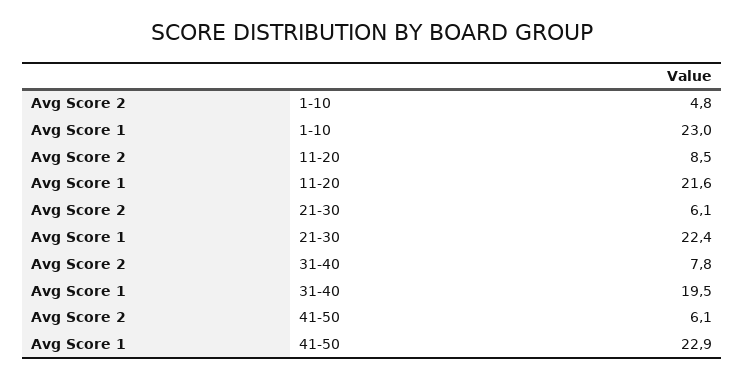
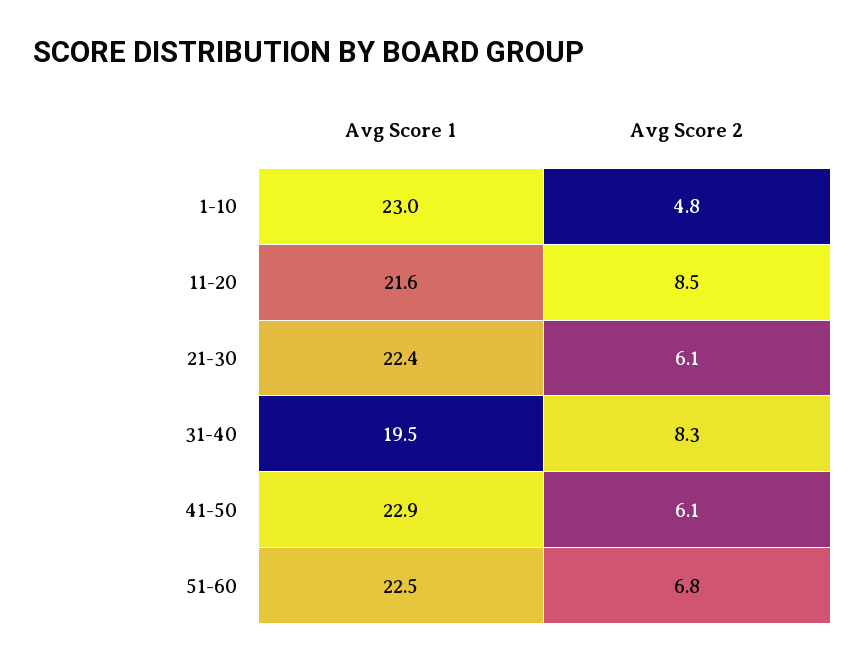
Avg Score 2, 31-40: 7.8 -> 8.3
Avg Score 1, 51-60: none -> 22.5
Avg Score 2, 51-60: none -> 6.8

